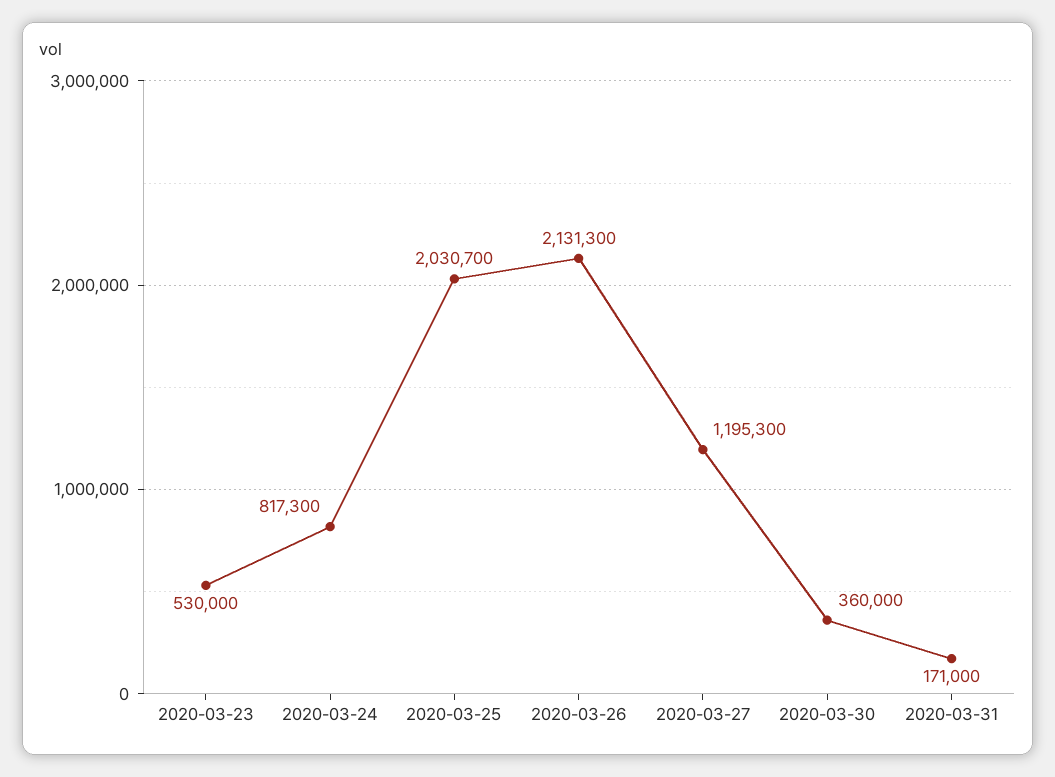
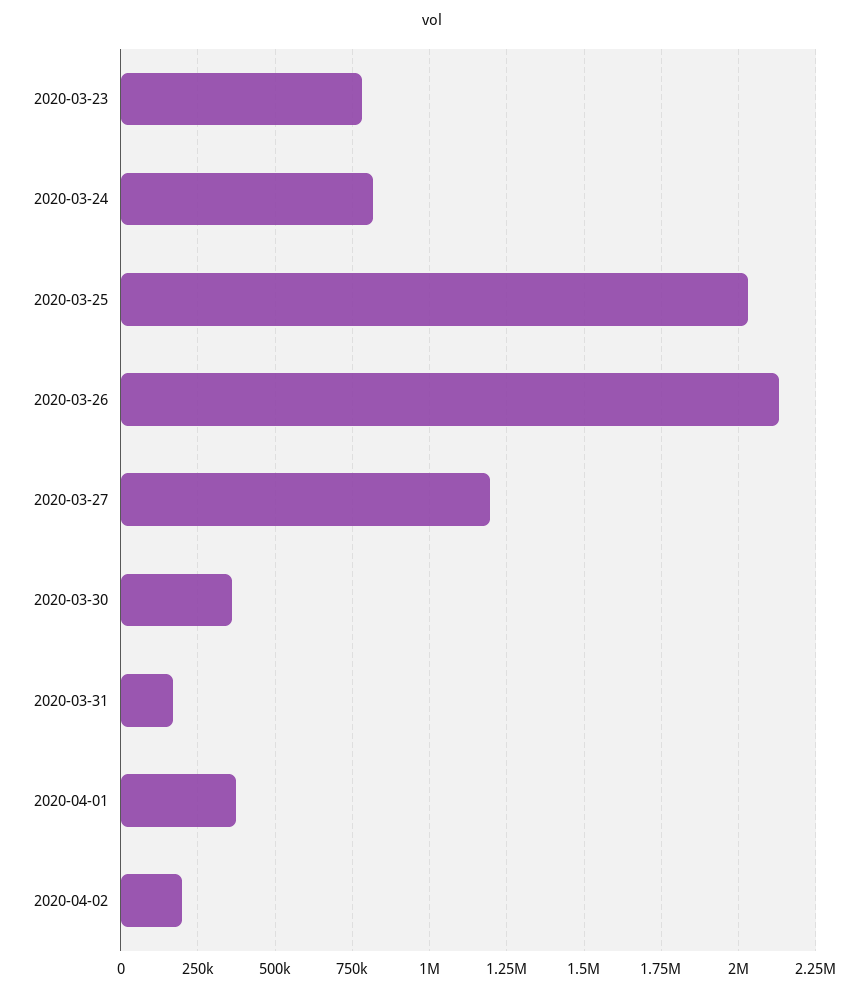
2020-03-23: 530000 -> 775000
2020-04-01: none -> 375000
2020-04-02: none -> 200000

